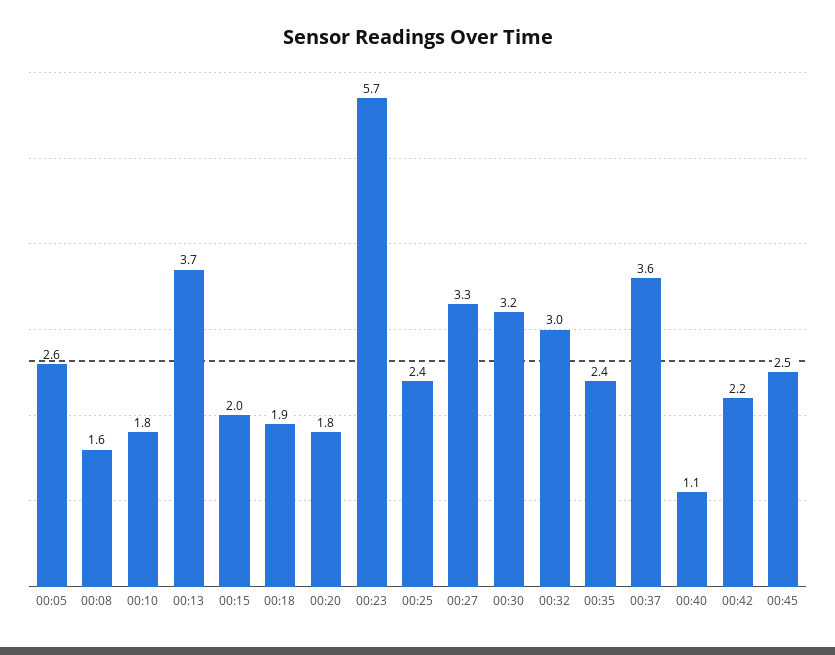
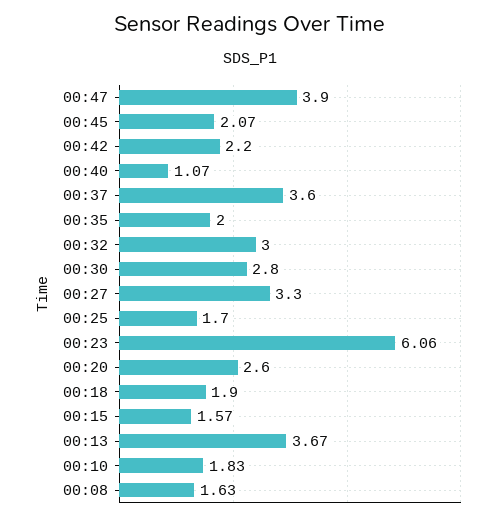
00:05: 2.6 -> none
00:15: 2 -> 1.57
00:20: 1.8 -> 2.6
00:23: 5.7 -> 6.06
00:25: 2.4 -> 1.7
00:30: 3.2 -> 2.8
00:35: 2.4 -> 2
00:45: 2.5 -> 2.07
00:47: none -> 3.9

